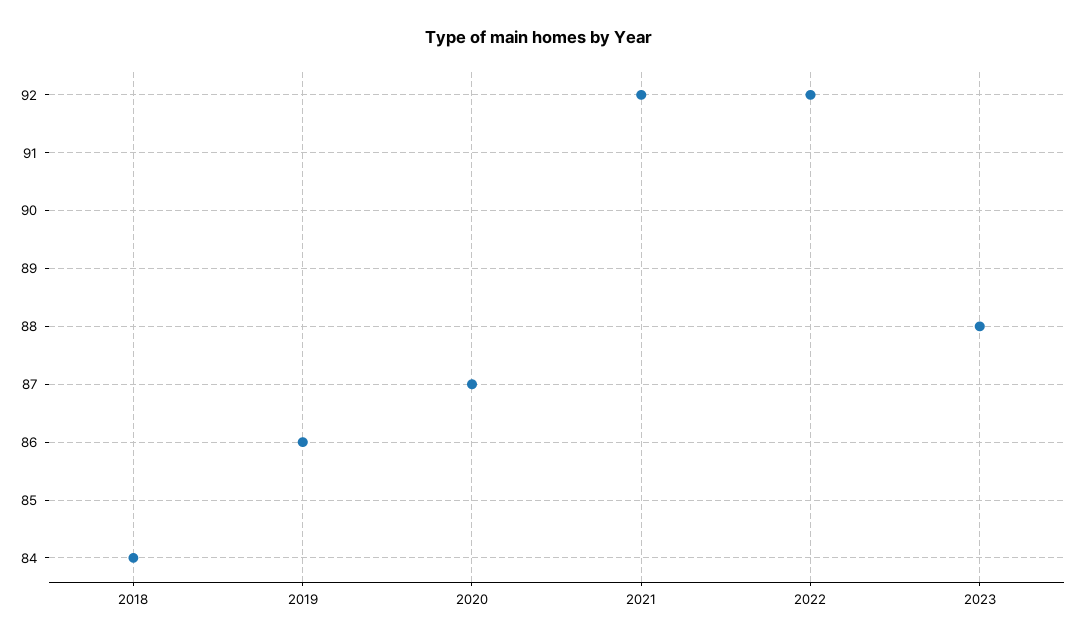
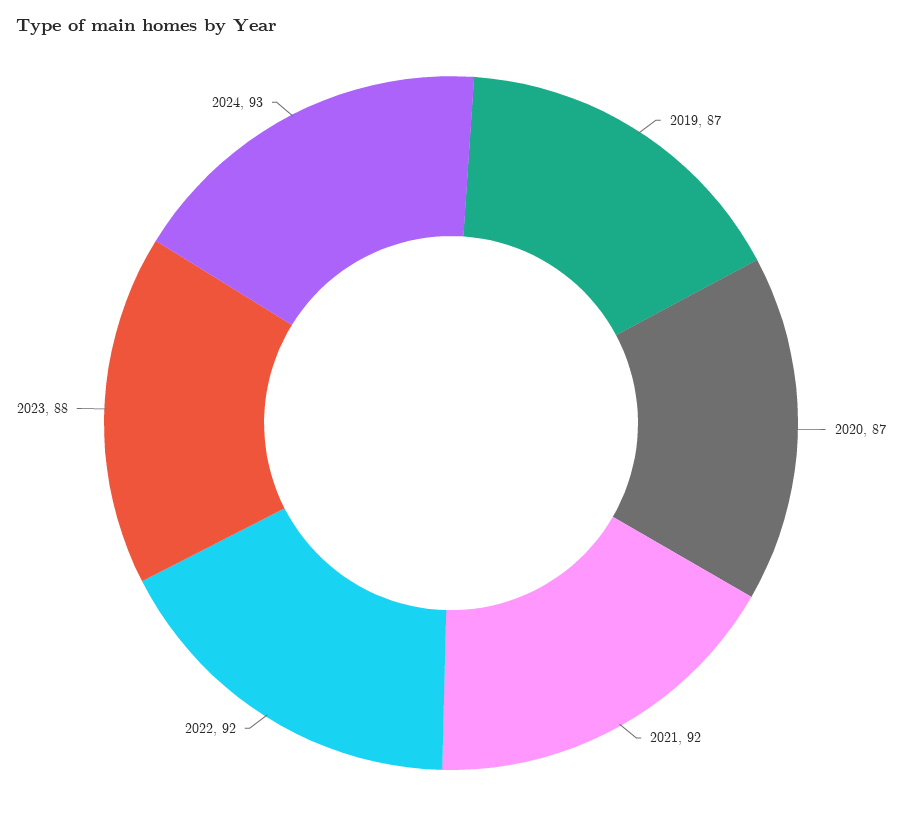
2018: 84 -> none
2019: 86 -> 87
2024: none -> 93

